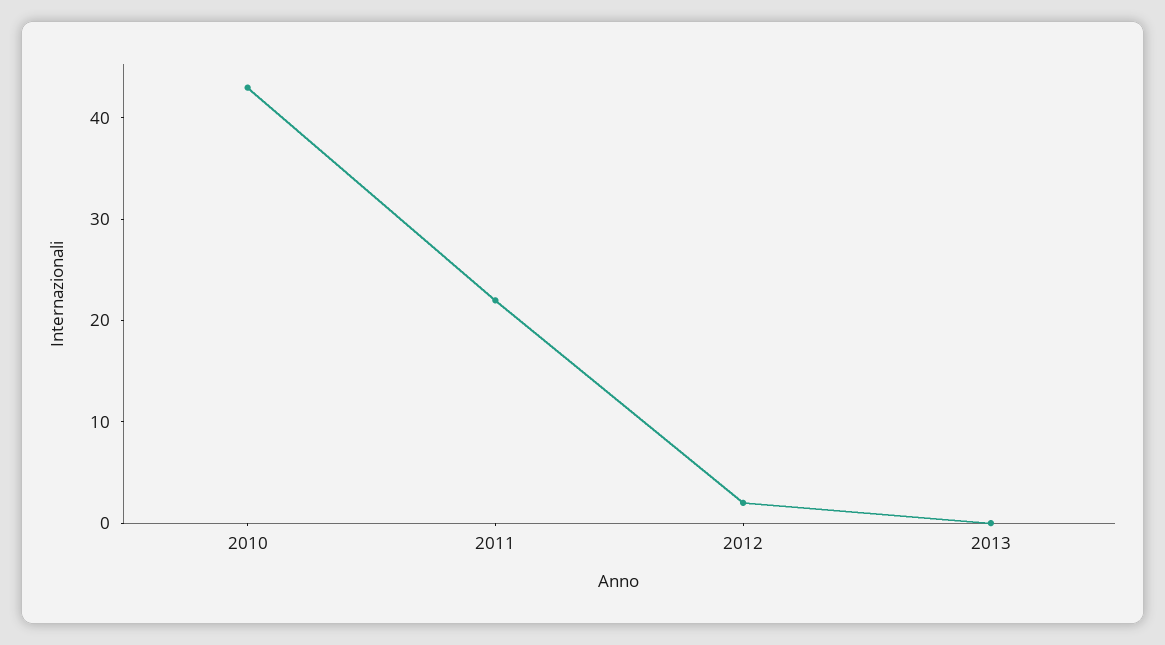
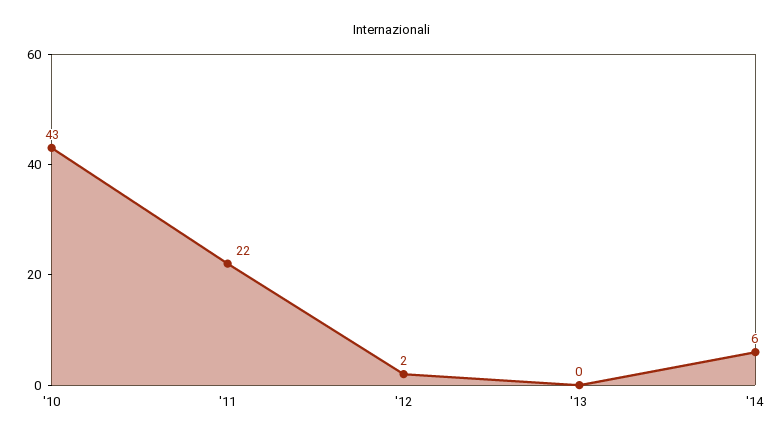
'14: none -> 6

